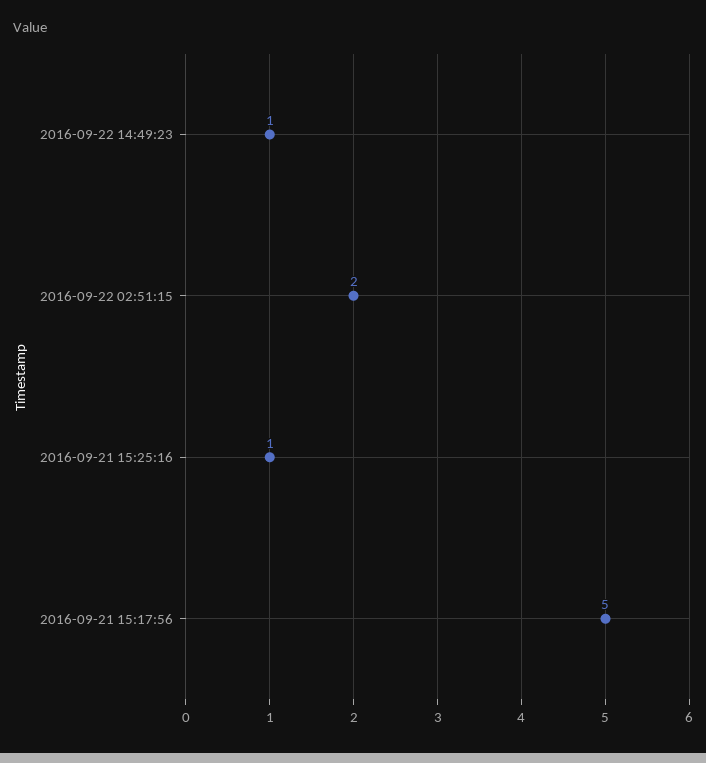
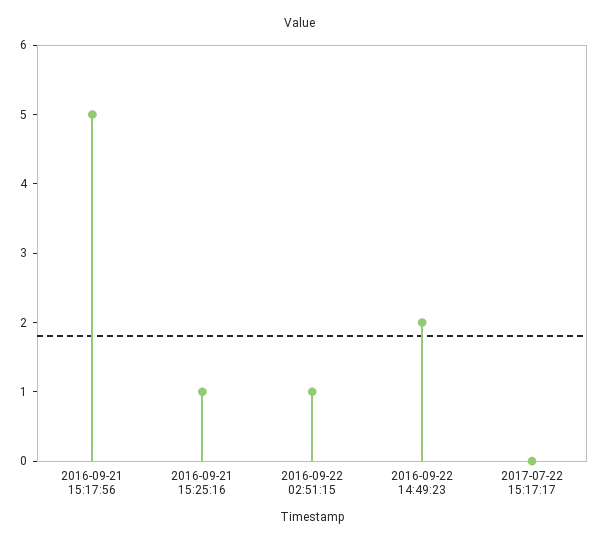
2016-09-22 14:49:23: 1 -> 2
2016-09-22 02:51:15: 2 -> 1
2017-07-22 15:17:17: none -> 0

